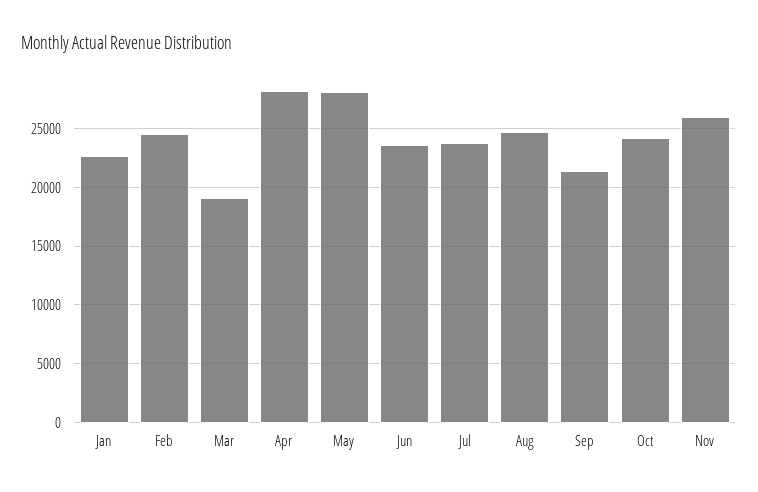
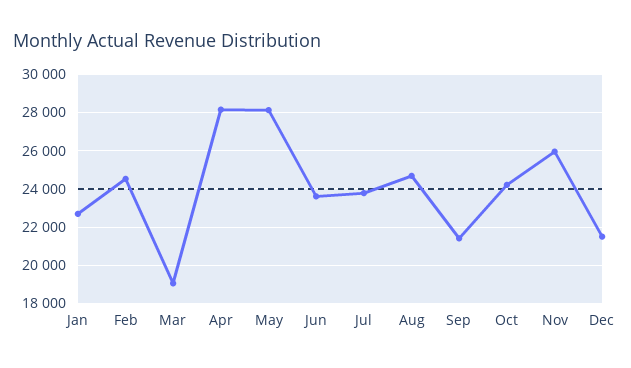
Dec: none -> 21500

